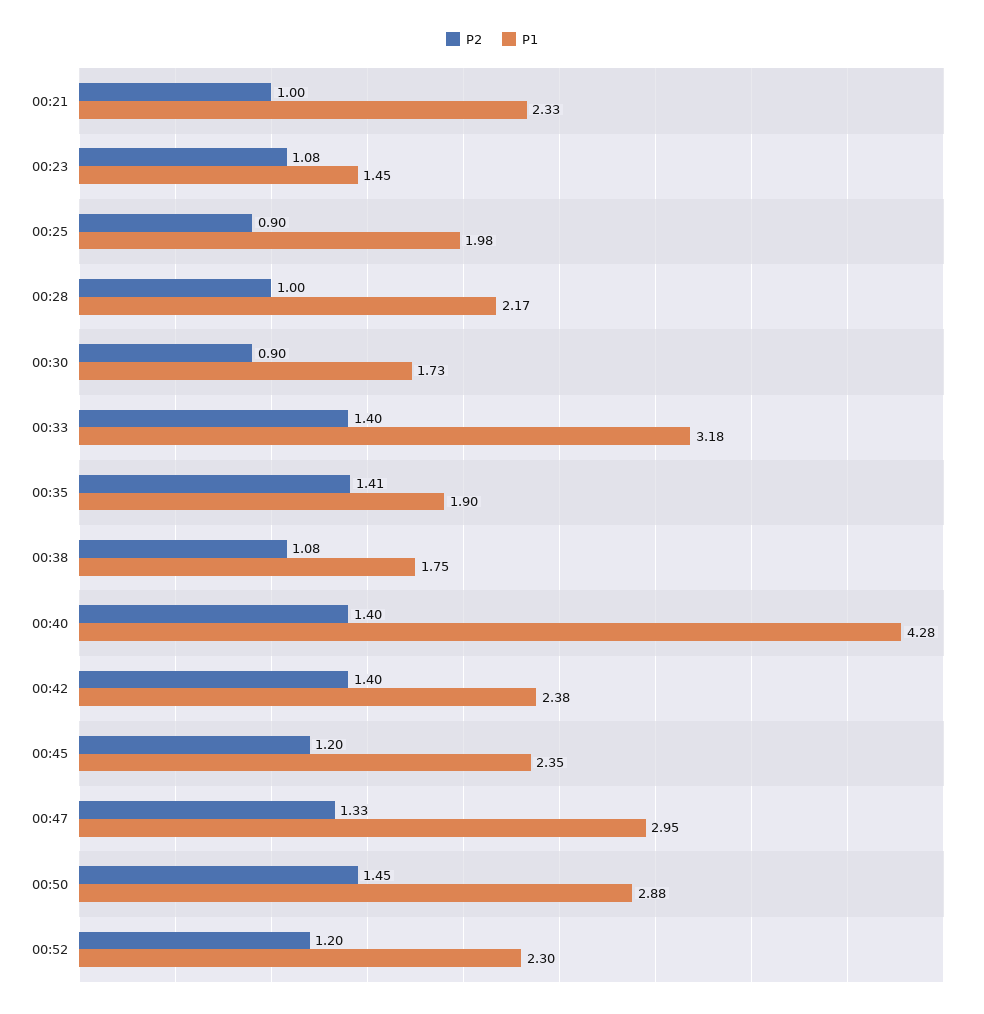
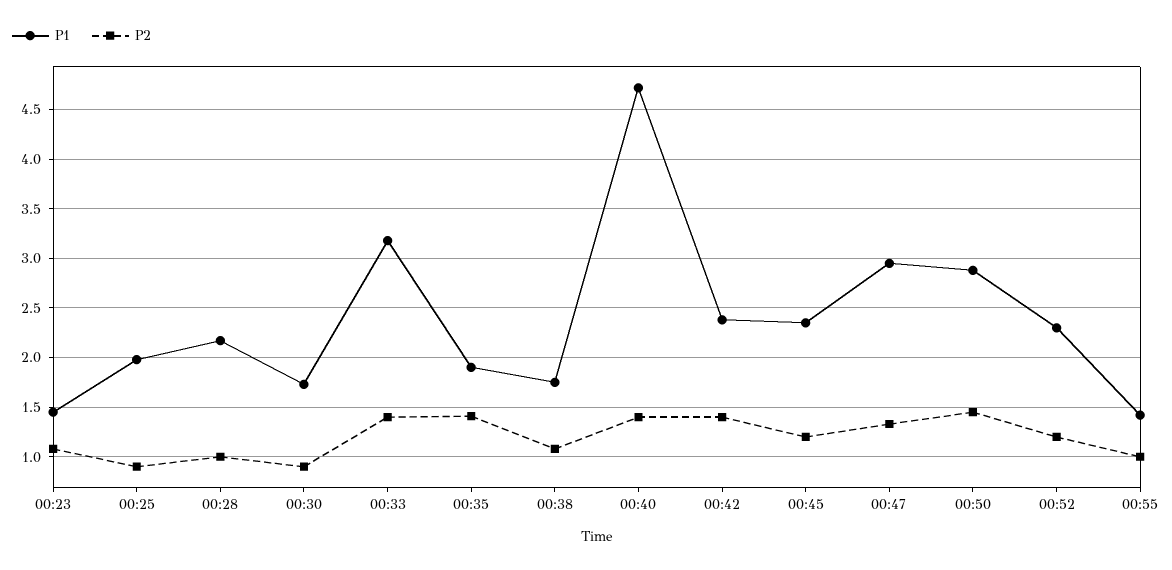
P2, 00:21: 1 -> none
P1, 00:21: 2.33 -> none
P1, 00:40: 4.28 -> 4.7
P1, 00:55: none -> 1.4
P2, 00:55: none -> 1

